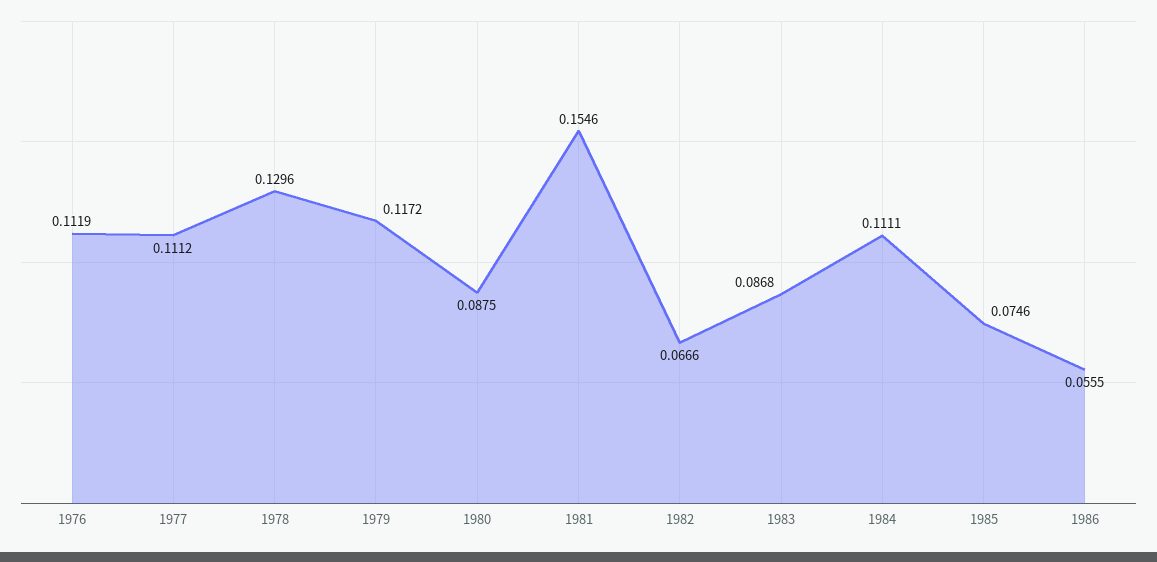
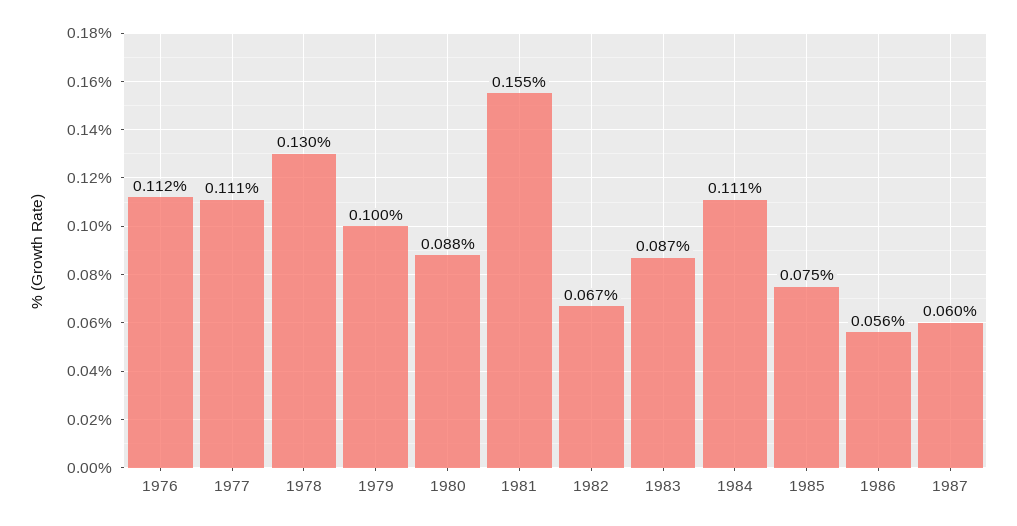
1979: 0.1172 -> 0.1
1987: none -> 0.06

